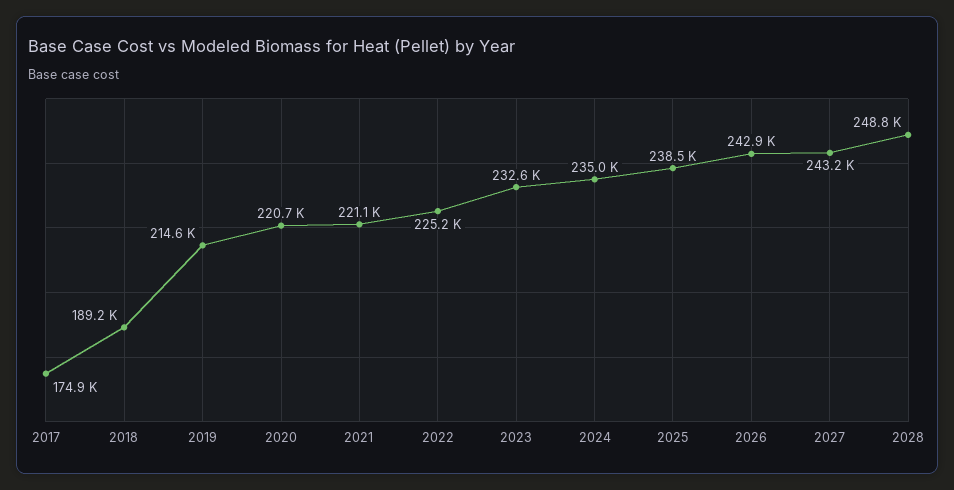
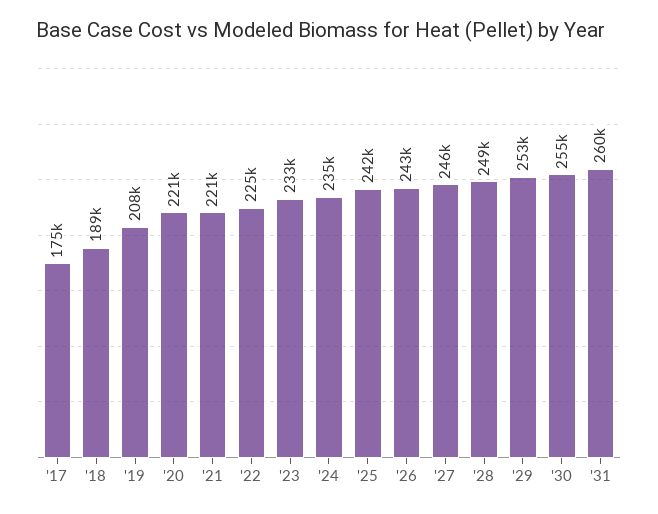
2019: 214600 -> 208000
2025: 238500 -> 242000
2027: 243200 -> 246000
'29: none -> 253000
'30: none -> 255000
'31: none -> 260000

